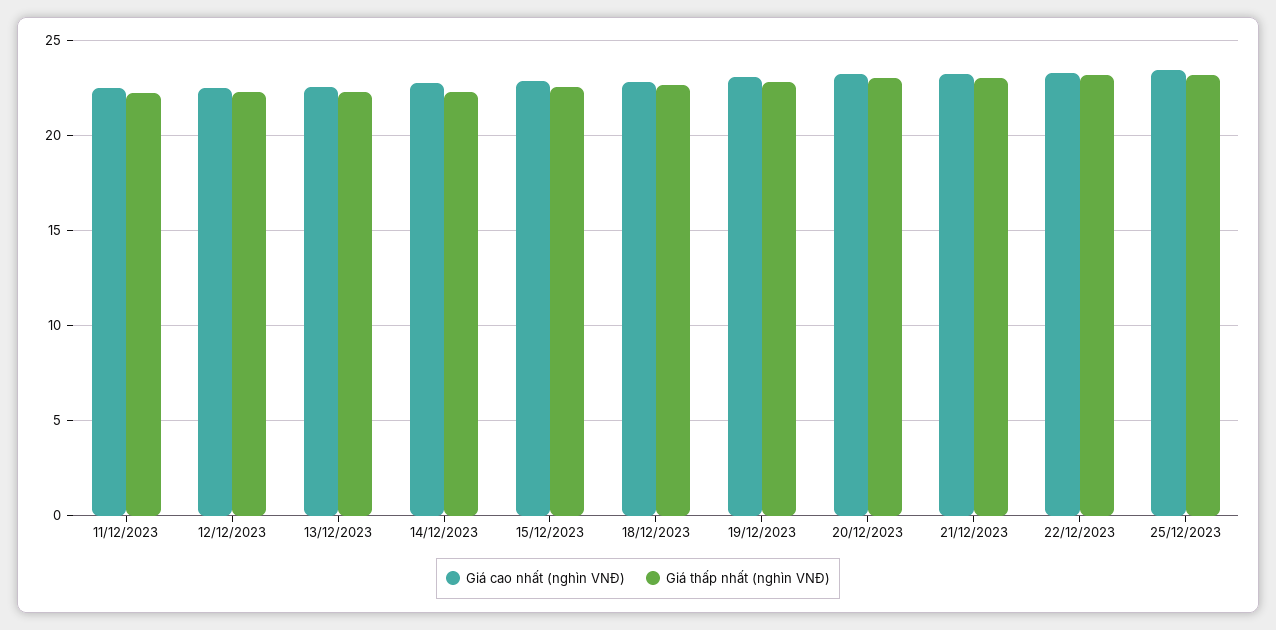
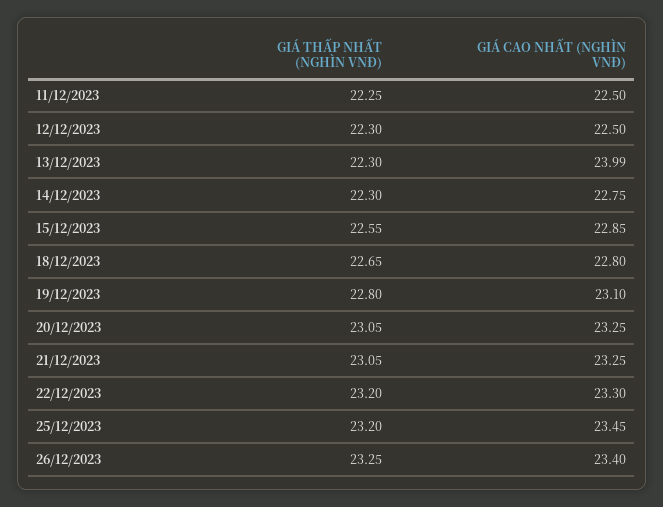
Giá cao nhất (nghìn VNĐ), 13/12/2023: 22.5 -> 23.99
Giá thấp nhất (nghìn VNĐ), 26/12/2023: none -> 23.25
Giá cao nhất (nghìn VNĐ), 26/12/2023: none -> 23.4

